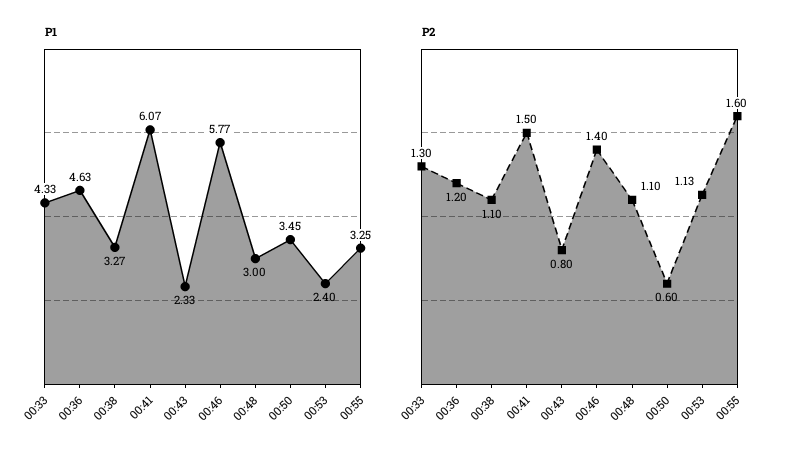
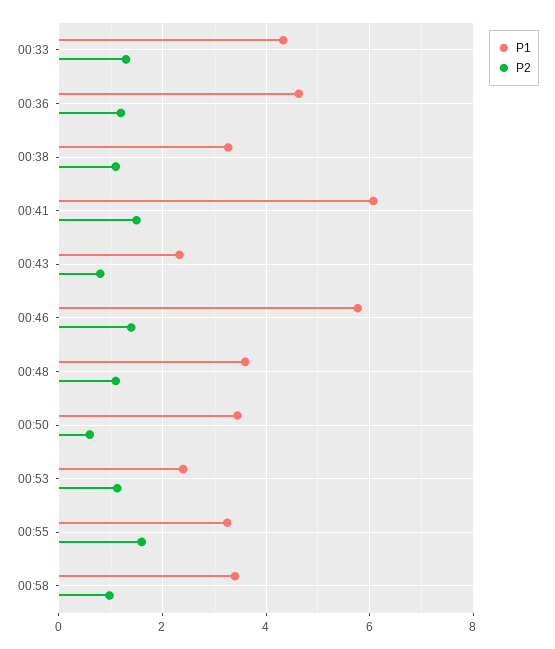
P1, 00:48: 3 -> 3.6
P1, 00:58: none -> 3.4
P2, 00:58: none -> 1

